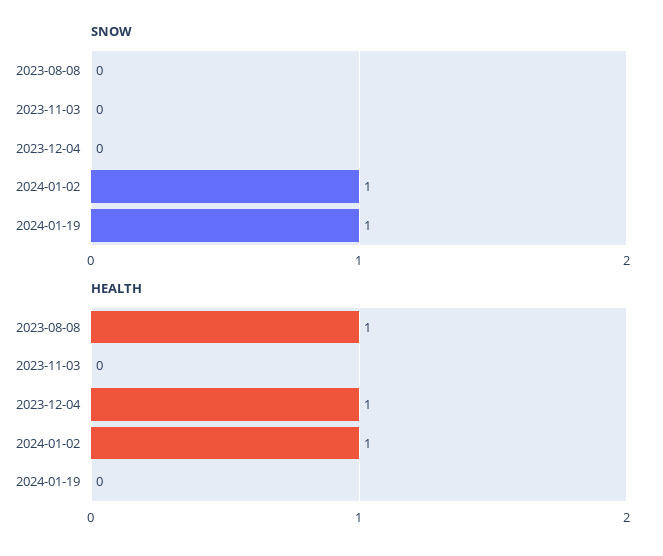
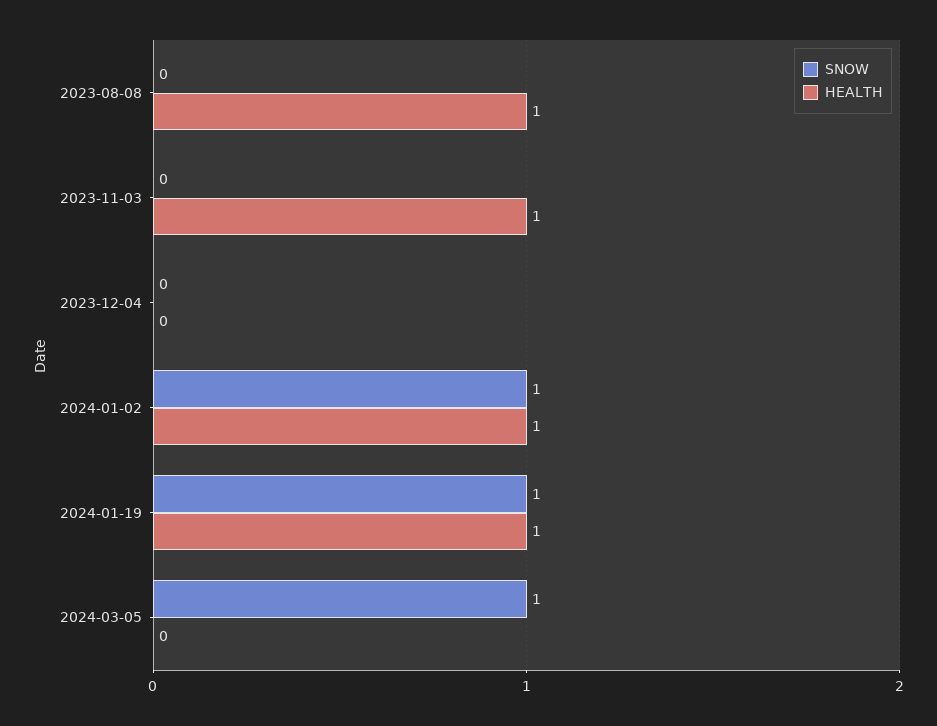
HEALTH, 2023-11-03: 0 -> 1
HEALTH, 2023-12-04: 1 -> 0
HEALTH, 2024-01-19: 0 -> 1
SNOW, 2024-03-05: none -> 1
HEALTH, 2024-03-05: none -> 0

